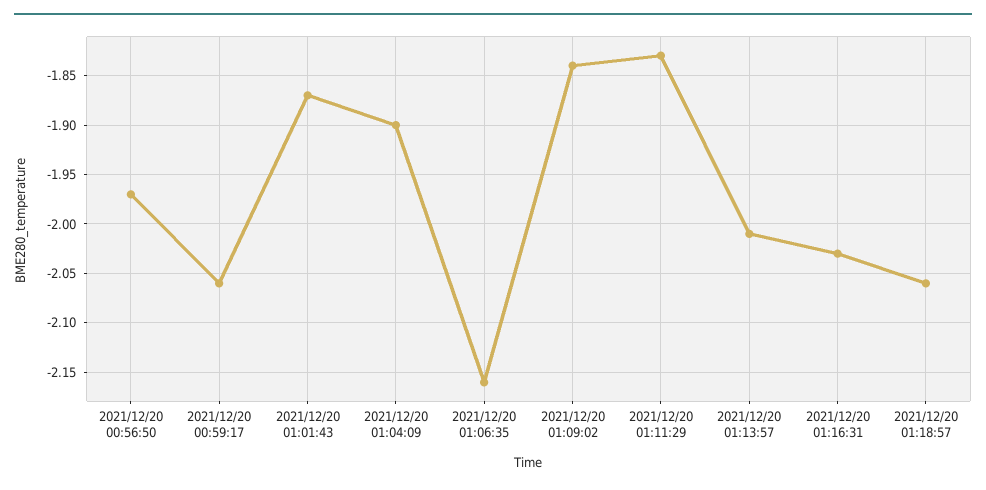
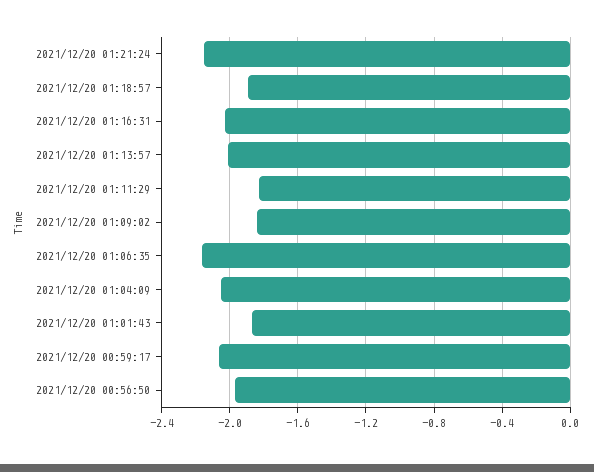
2021/12/20 01:04:09: -1.9 -> -2.05
2021/12/20 01:18:57: -2.06 -> -1.9
2021/12/20 01:21:24: none -> -2.15

